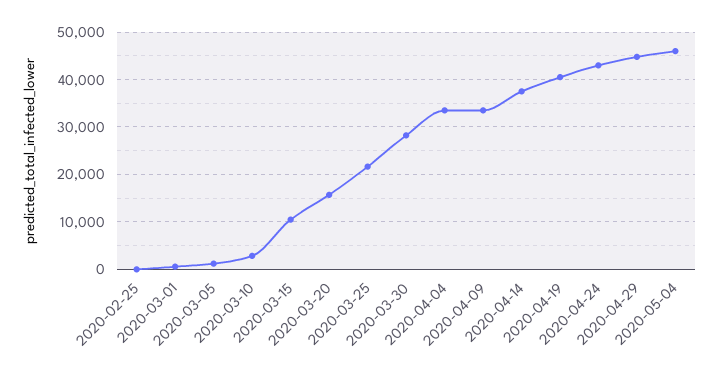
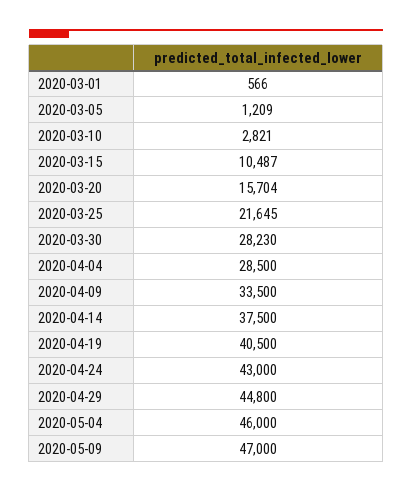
2020-02-25: 0 -> none
2020-04-04: 34000 -> 28500
2020-05-09: none -> 47000

